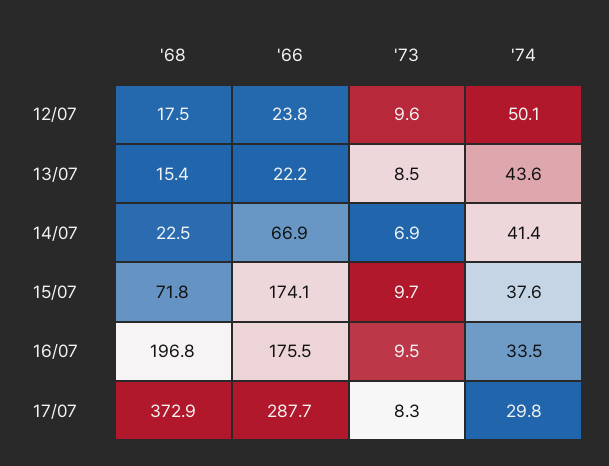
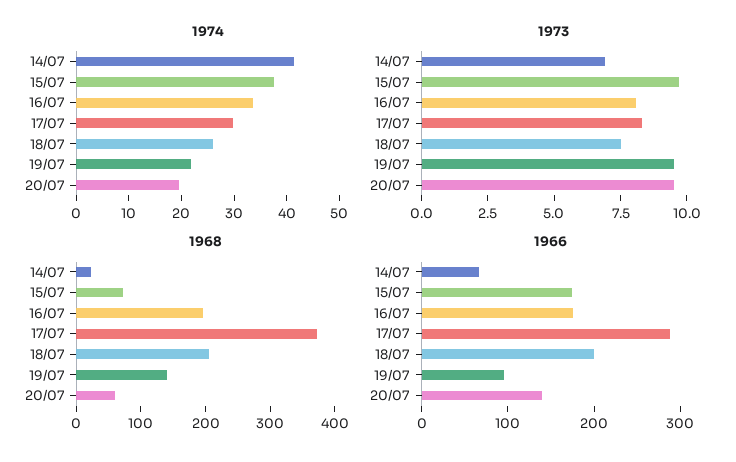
'68, 12/07: 17.5 -> none
'66, 12/07: 23.8 -> none
'73, 12/07: 9.6 -> none
'74, 12/07: 50.1 -> none
'68, 13/07: 15.4 -> none
'66, 13/07: 22.2 -> none
'73, 13/07: 8.5 -> none
'74, 13/07: 43.6 -> none
'73, 16/07: 9.5 -> 8
'74, 18/07: none -> 26
'74, 19/07: none -> 22
'74, 20/07: none -> 20
'73, 18/07: none -> 7.5
'73, 19/07: none -> 9.5
'73, 20/07: none -> 9.5
'68, 18/07: none -> 200
'68, 19/07: none -> 140
'68, 20/07: none -> 60
'66, 18/07: none -> 200
'66, 19/07: none -> 100
'66, 20/07: none -> 140

